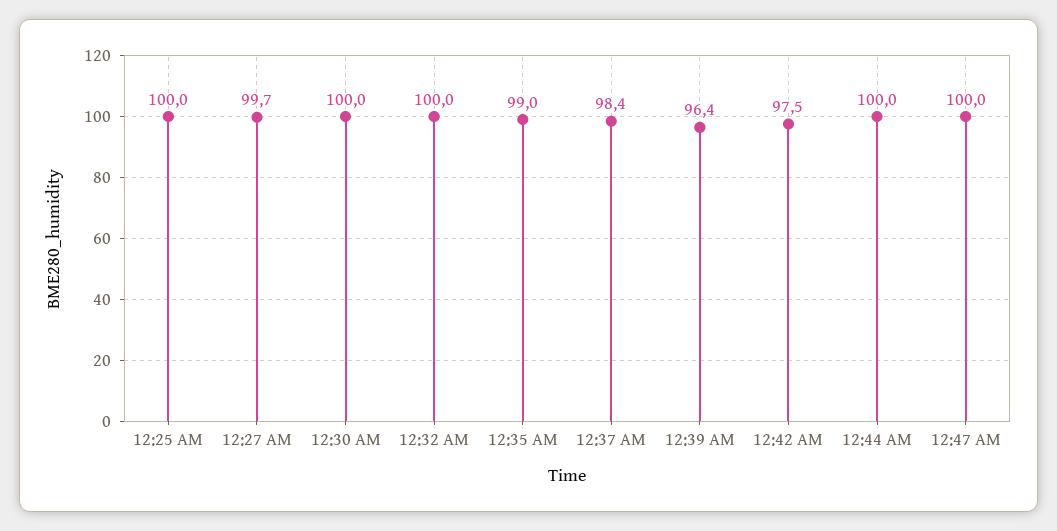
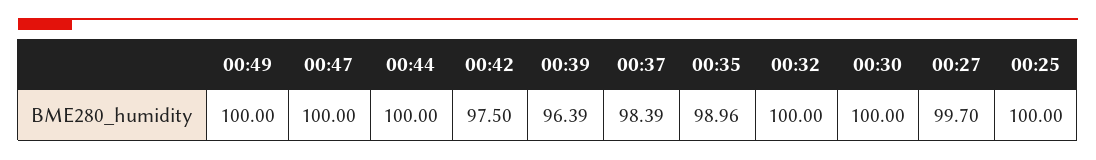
00:49: none -> 100

